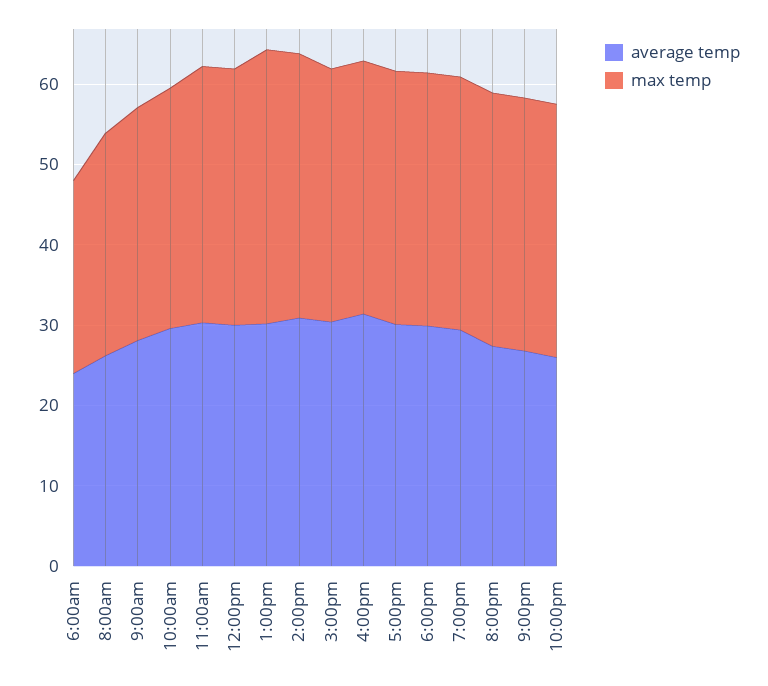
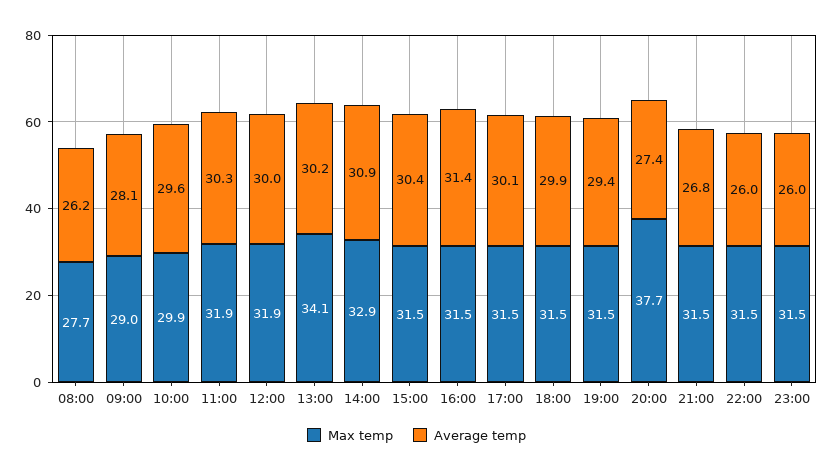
average temp, 6:00am: 24 -> none
max temp, 6:00am: 24 -> none
max temp, 8:00pm: 32 -> 37.7
max temp, 23:00: none -> 31.5
average temp, 23:00: none -> 26

